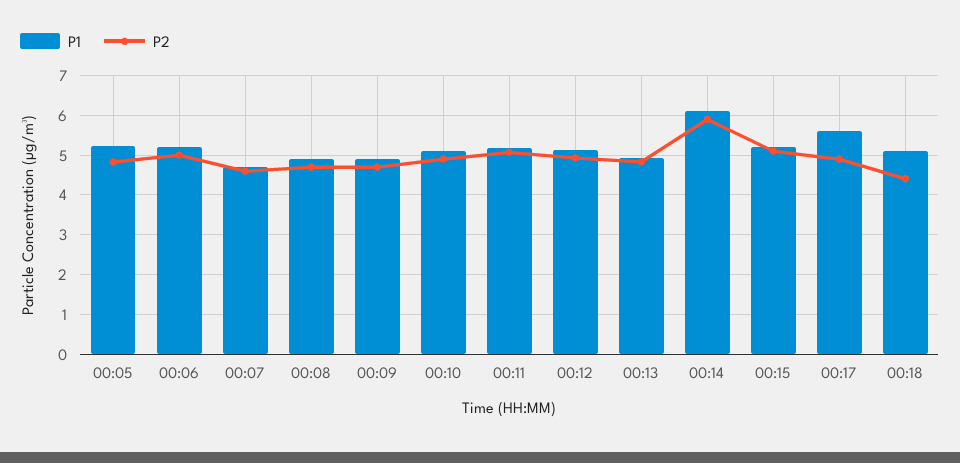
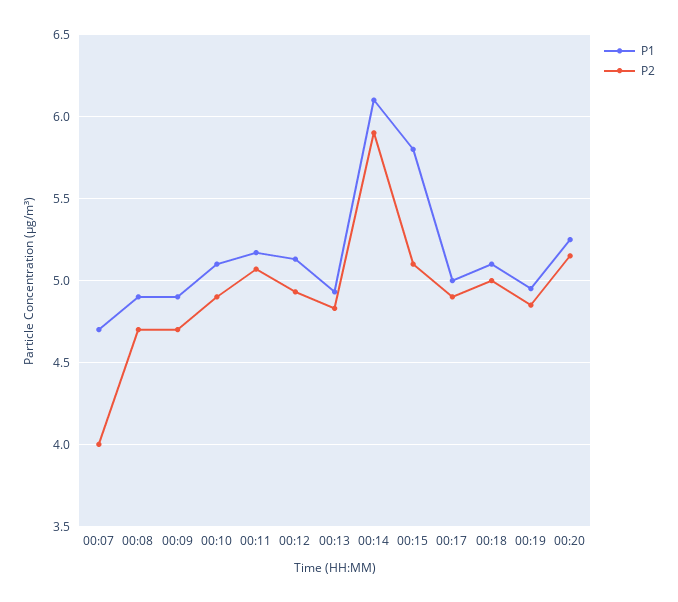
P1, 00:05: 5.2 -> none
P2, 00:05: 4.8 -> none
P1, 00:06: 5.2 -> none
P2, 00:06: 5 -> none
P2, 00:07: 4.6 -> 4
P1, 00:15: 5.2 -> 5.8
P1, 00:17: 5.6 -> 5
P2, 00:18: 4.4 -> 5
P1, 00:19: none -> 4.95
P2, 00:19: none -> 4.85
P1, 00:20: none -> 5.25
P2, 00:20: none -> 5.15

